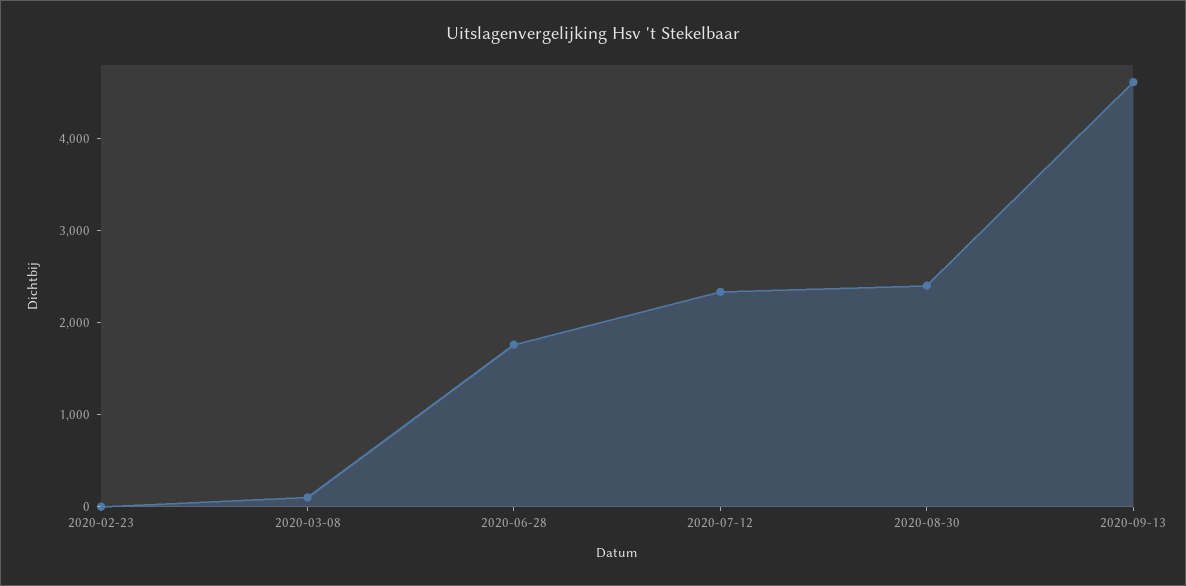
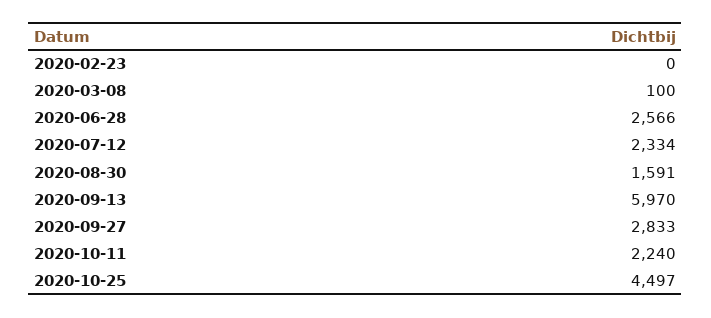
2020-06-28: 1800 -> 2566
2020-08-30: 2400 -> 1591
2020-09-13: 4600 -> 5970
2020-09-27: none -> 2833
2020-10-11: none -> 2240
2020-10-25: none -> 4497

